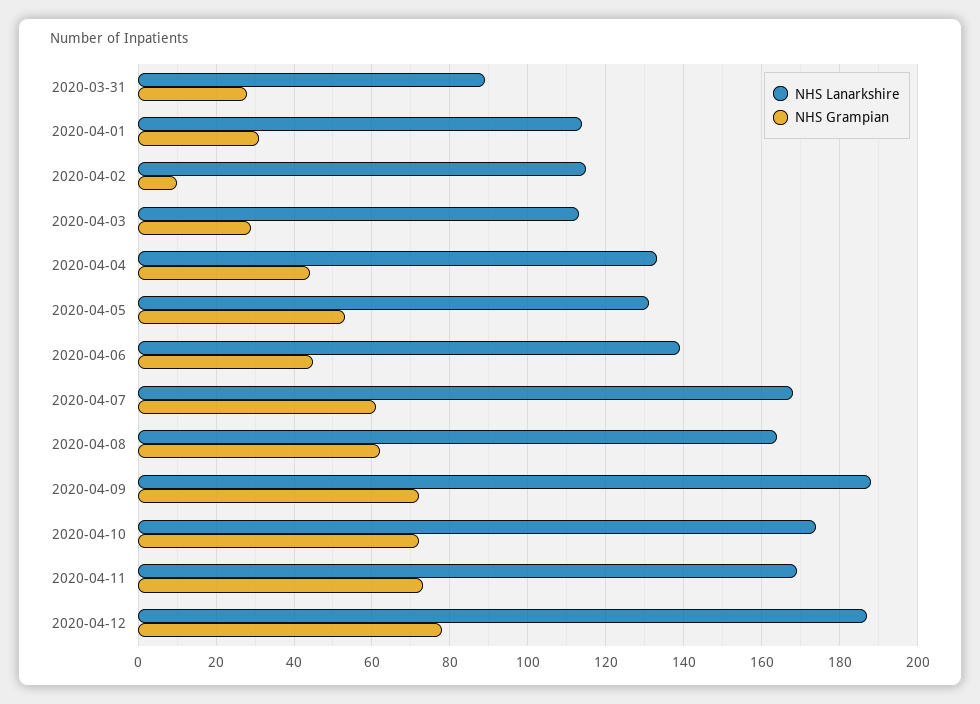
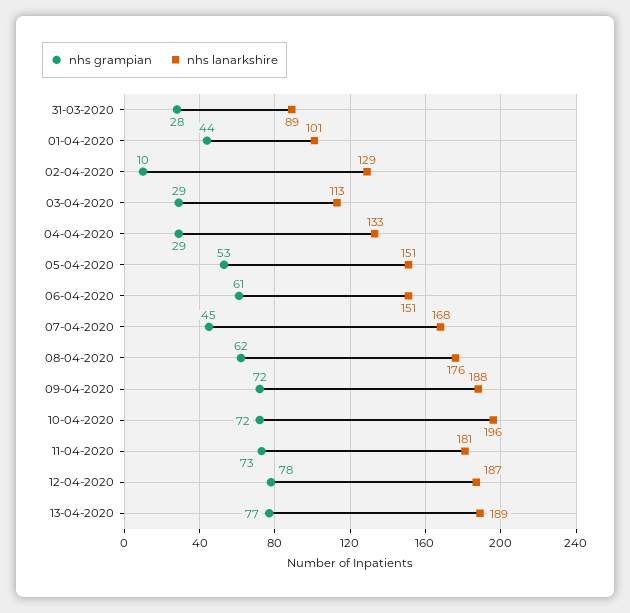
NHS Lanarkshire, 2020-04-01: 115 -> 101
NHS Grampian, 2020-04-01: 30 -> 44
NHS Lanarkshire, 2020-04-02: 115 -> 129
NHS Grampian, 2020-04-04: 45 -> 29
NHS Lanarkshire, 2020-04-05: 130 -> 151
NHS Lanarkshire, 2020-04-06: 140 -> 151
NHS Grampian, 2020-04-06: 45 -> 61
NHS Grampian, 2020-04-07: 60 -> 45
NHS Lanarkshire, 2020-04-08: 165 -> 176
NHS Lanarkshire, 2020-04-10: 175 -> 196
NHS Lanarkshire, 2020-04-11: 170 -> 181
NHS Grampian, 13-04-2020: none -> 77
NHS Lanarkshire, 13-04-2020: none -> 189

